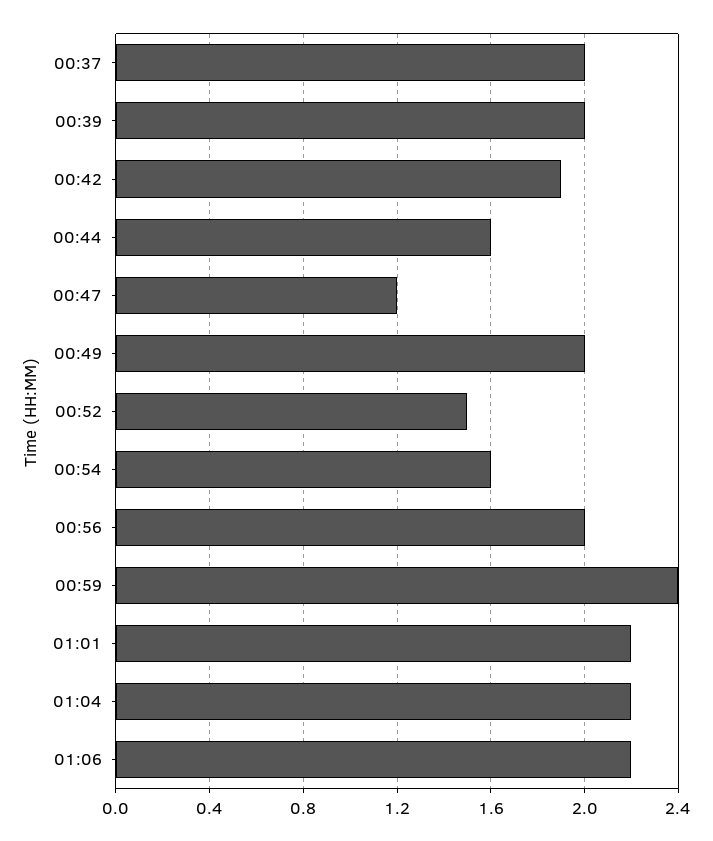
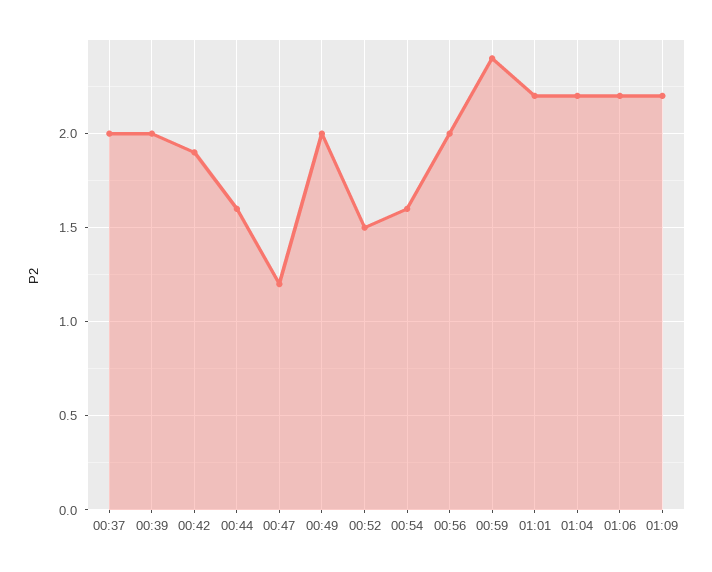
01:09: none -> 2.2

